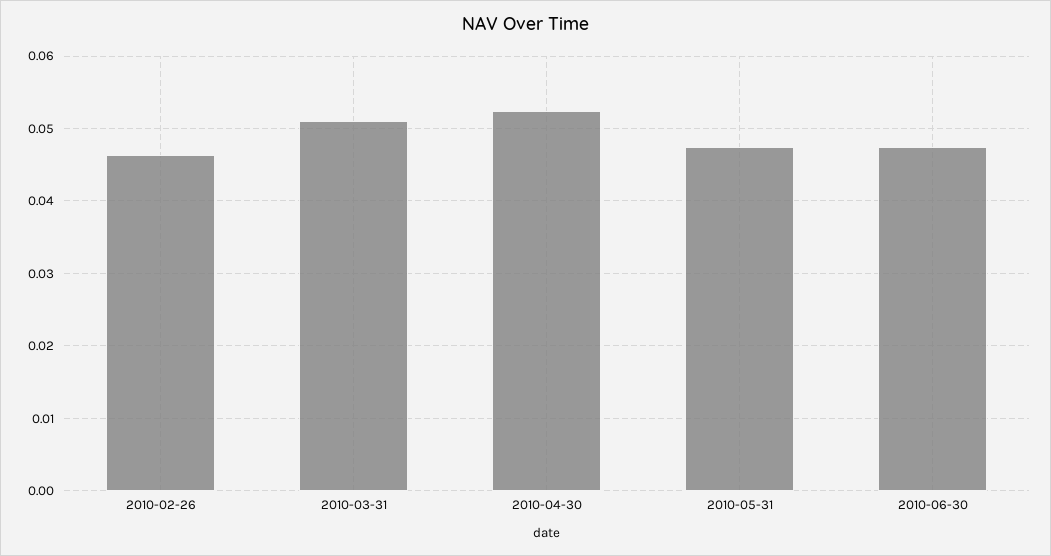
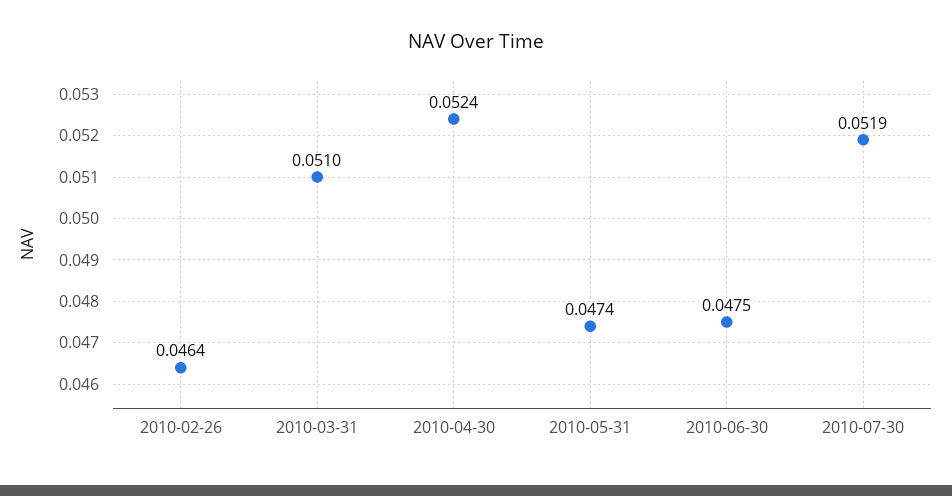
2010-07-30: none -> 0.0519

